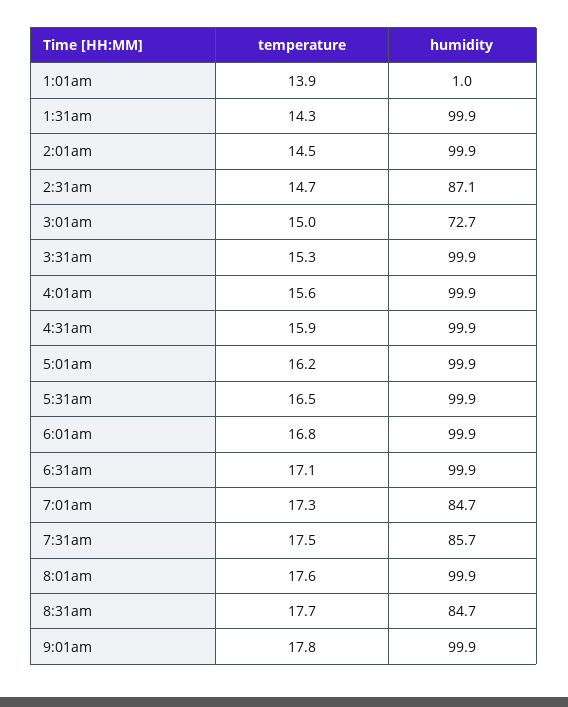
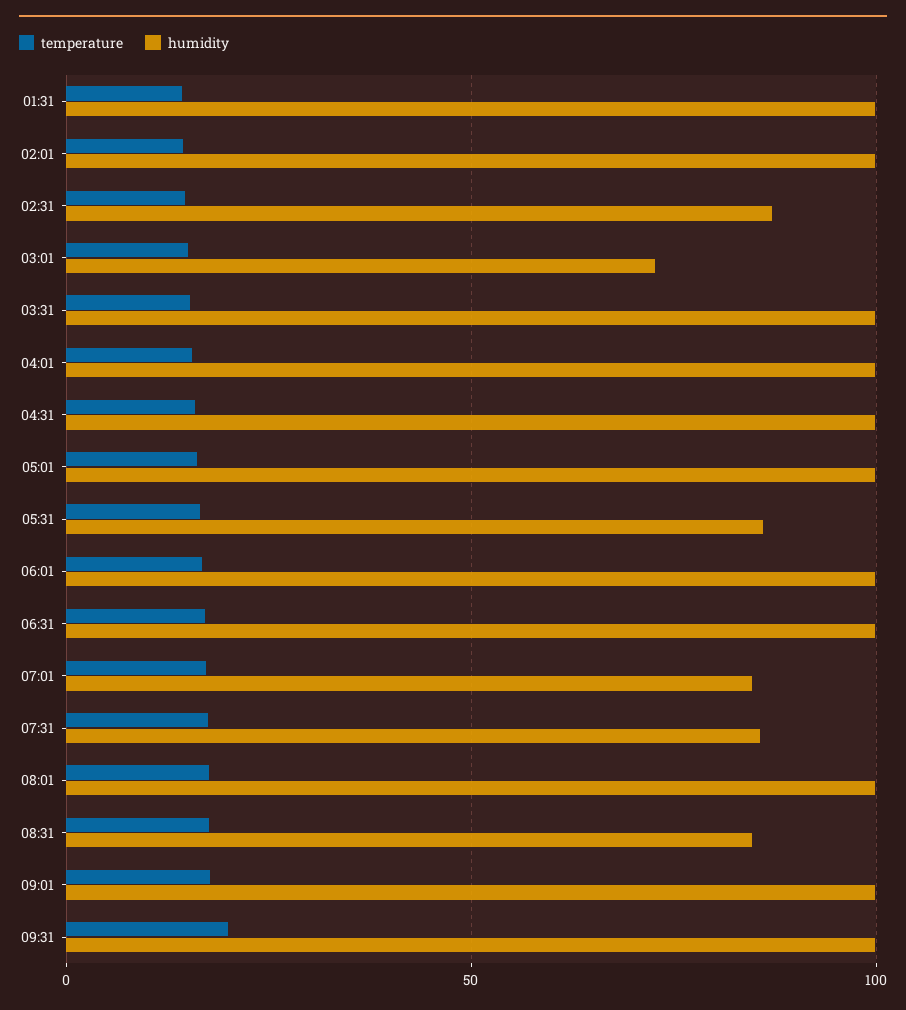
temperature, 1:01am: 13.9 -> none
humidity, 1:01am: 1 -> none
humidity, 5:31am: 99.9 -> 85
temperature, 09:31: none -> 20
humidity, 09:31: none -> 100

